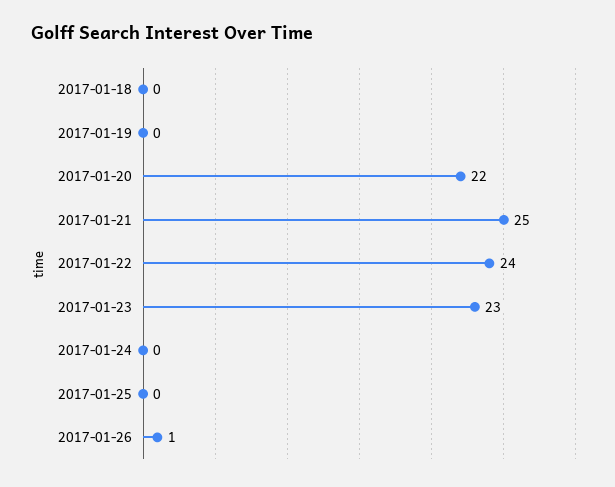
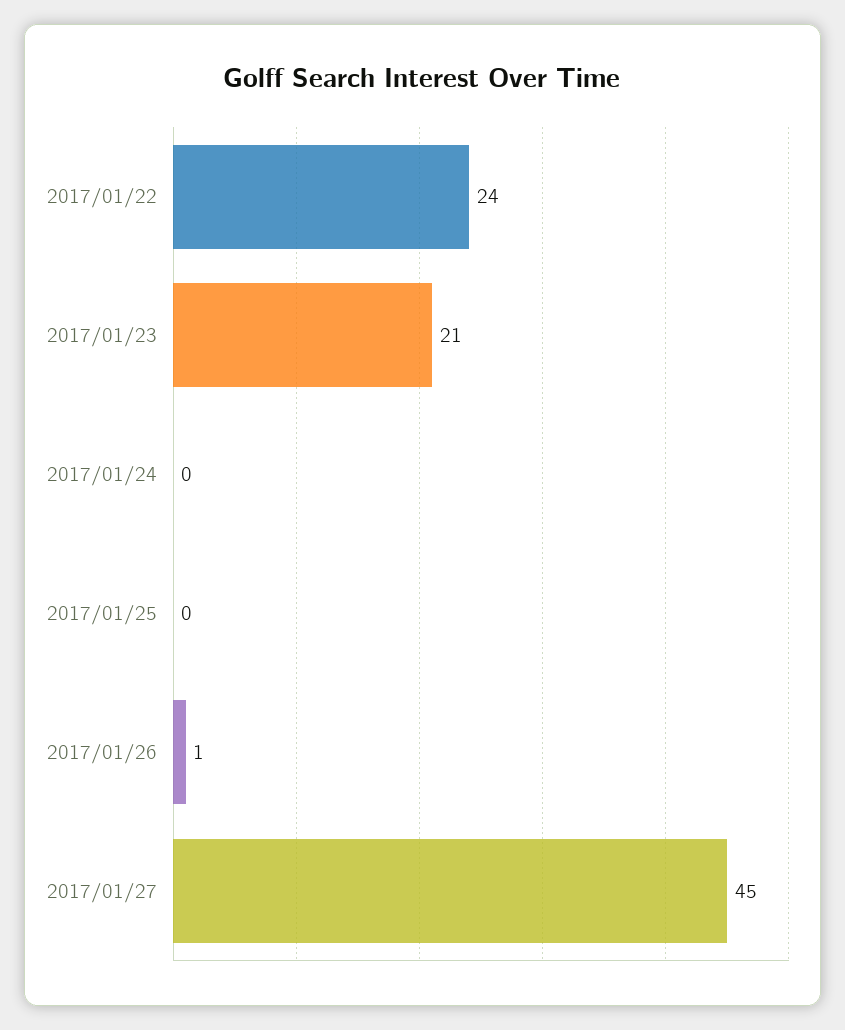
2017-01-18: 0 -> none
2017-01-19: 0 -> none
2017-01-20: 22 -> none
2017-01-21: 25 -> none
2017-01-23: 23 -> 21
2017/01/27: none -> 45

